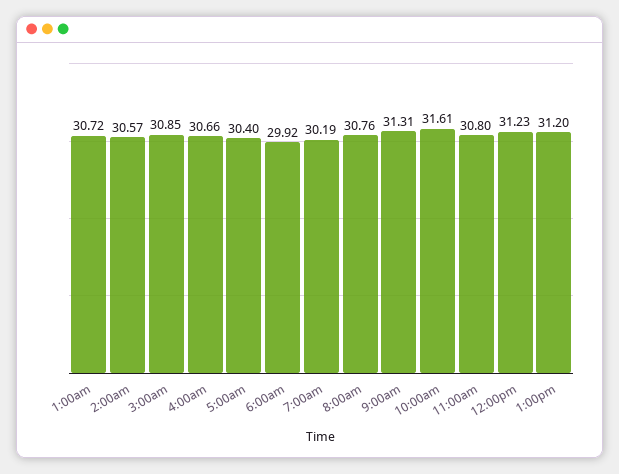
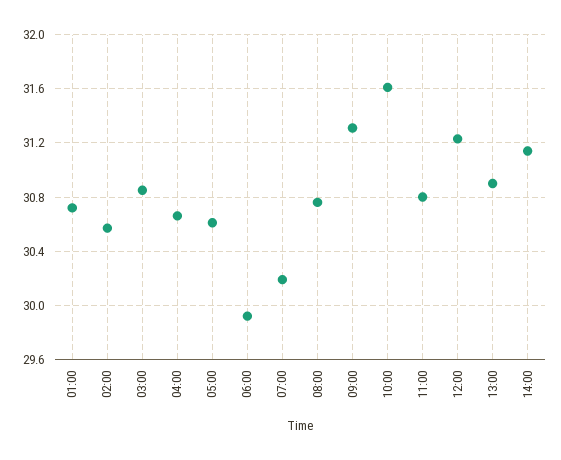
5:00am: 30.4 -> 30.6
1:00pm: 31.2 -> 30.9
14:00: none -> 31.15

